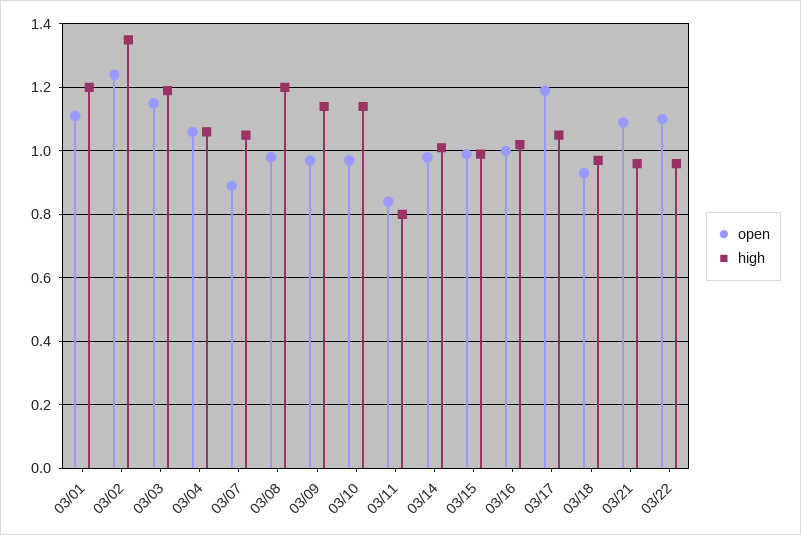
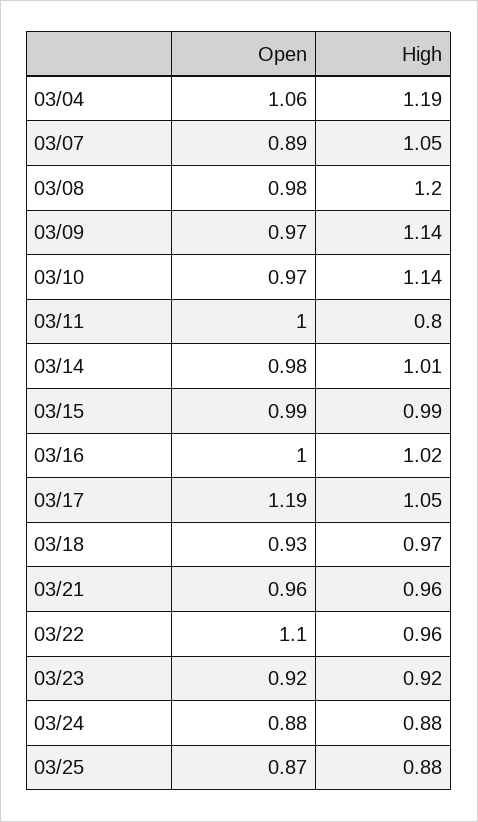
open, 03/01: 1.1 -> none
high, 03/01: 1.2 -> none
open, 03/02: 1.25 -> none
high, 03/02: 1.35 -> none
open, 03/03: 1.15 -> none
high, 03/03: 1.2 -> none
high, 03/04: 1.05 -> 1.19
open, 03/11: 0.85 -> 1
open, 03/21: 1.1 -> 0.96
open, 03/23: none -> 0.92
high, 03/23: none -> 0.92
open, 03/24: none -> 0.88
high, 03/24: none -> 0.88
open, 03/25: none -> 0.87
high, 03/25: none -> 0.88

